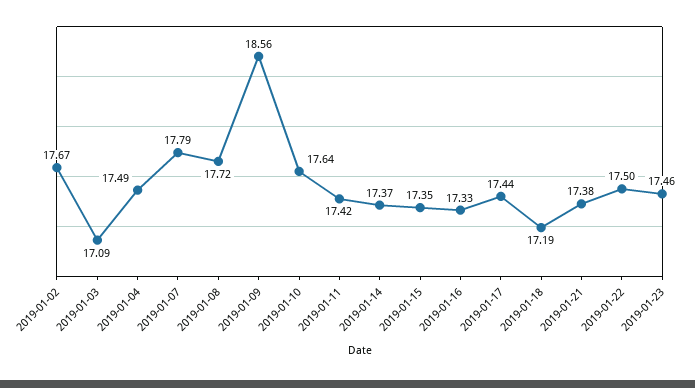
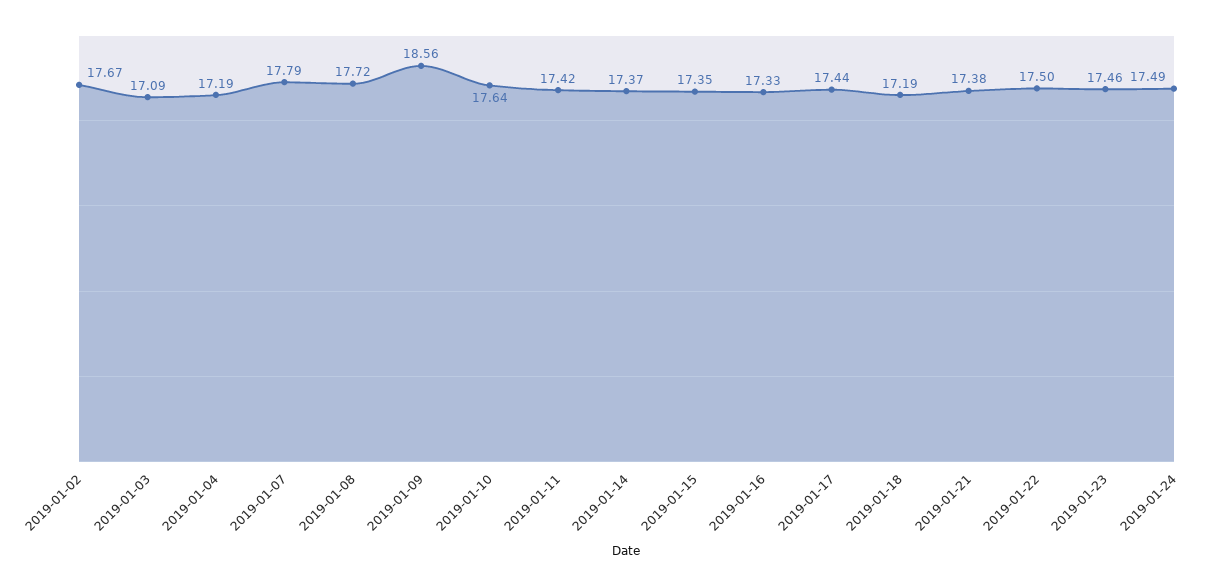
2019-01-04: 17.49 -> 17.19
2019-01-24: none -> 17.49

